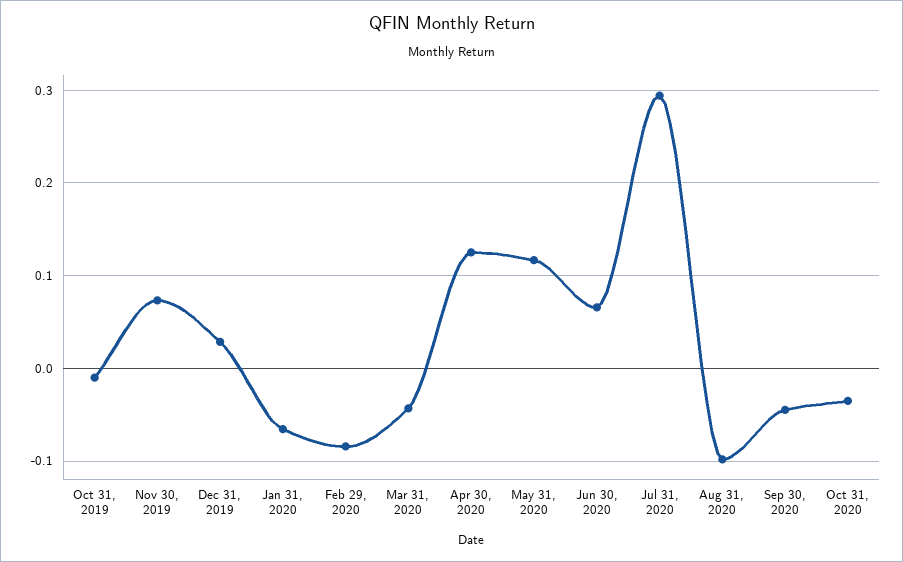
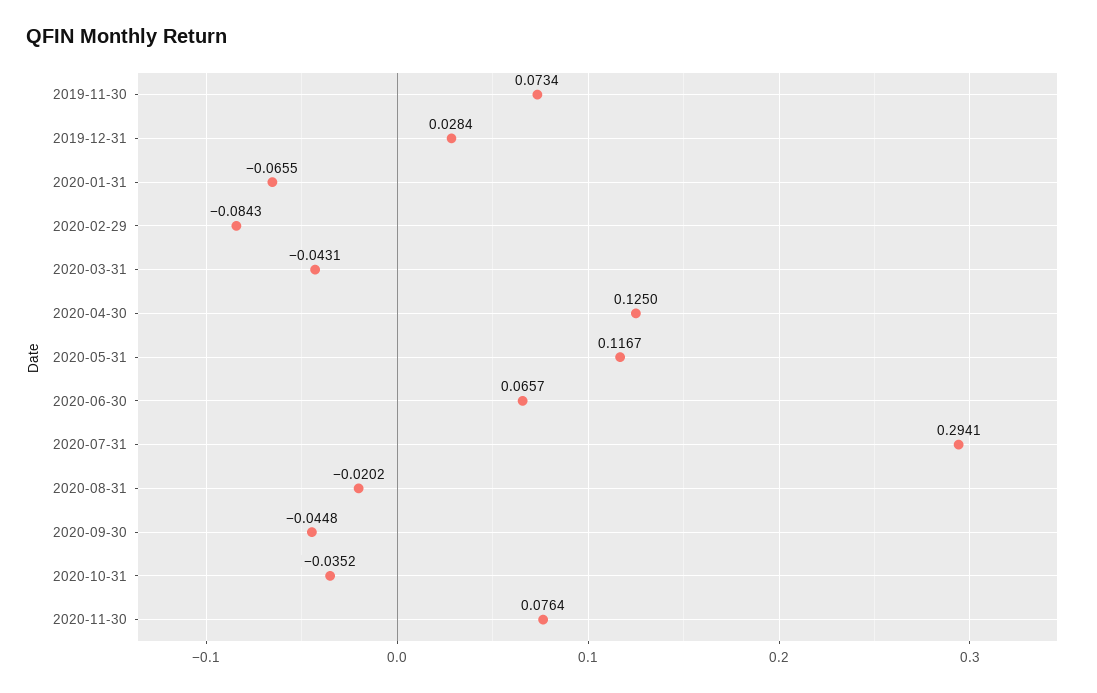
Oct 31, 2019: -0.01 -> none
Aug 31, 2020: -0.1 -> -0.0202
2020-11-30: none -> 0.0764

